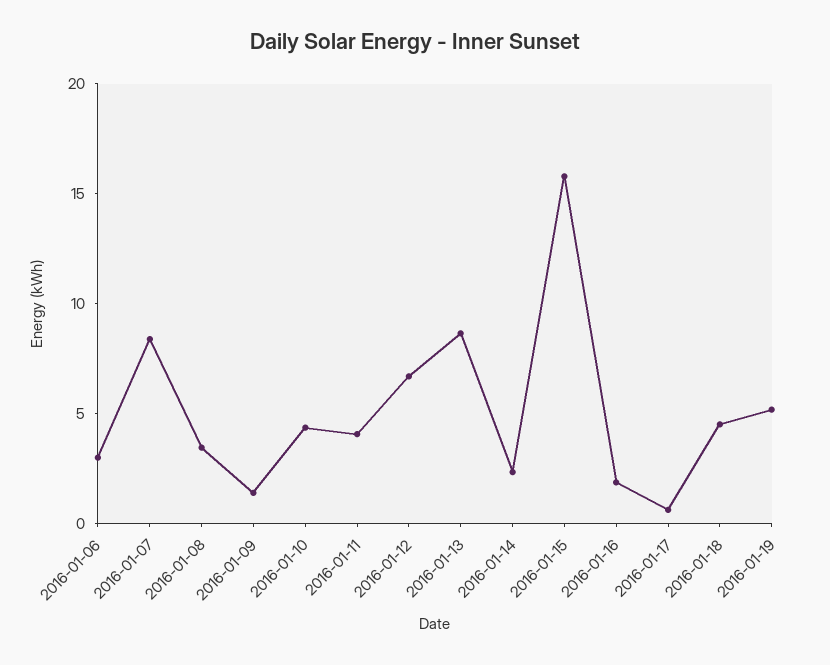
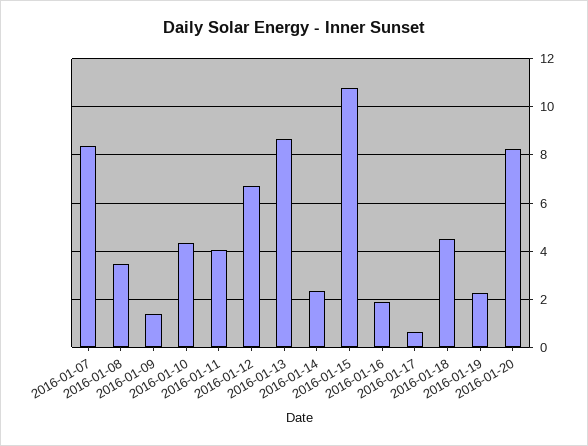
2016-01-06: 3 -> none
2016-01-15: 16 -> 10.75
2016-01-19: 5 -> 2.25
2016-01-20: none -> 8.25

